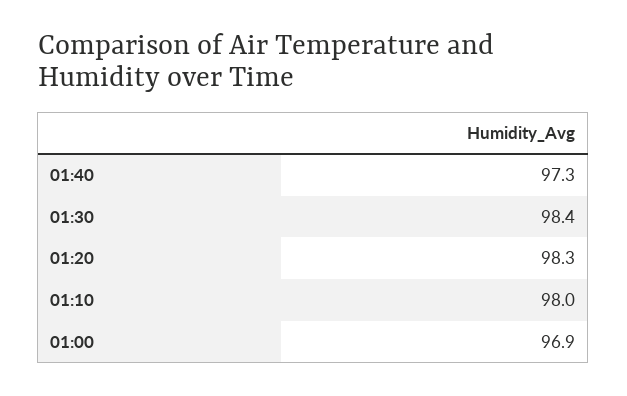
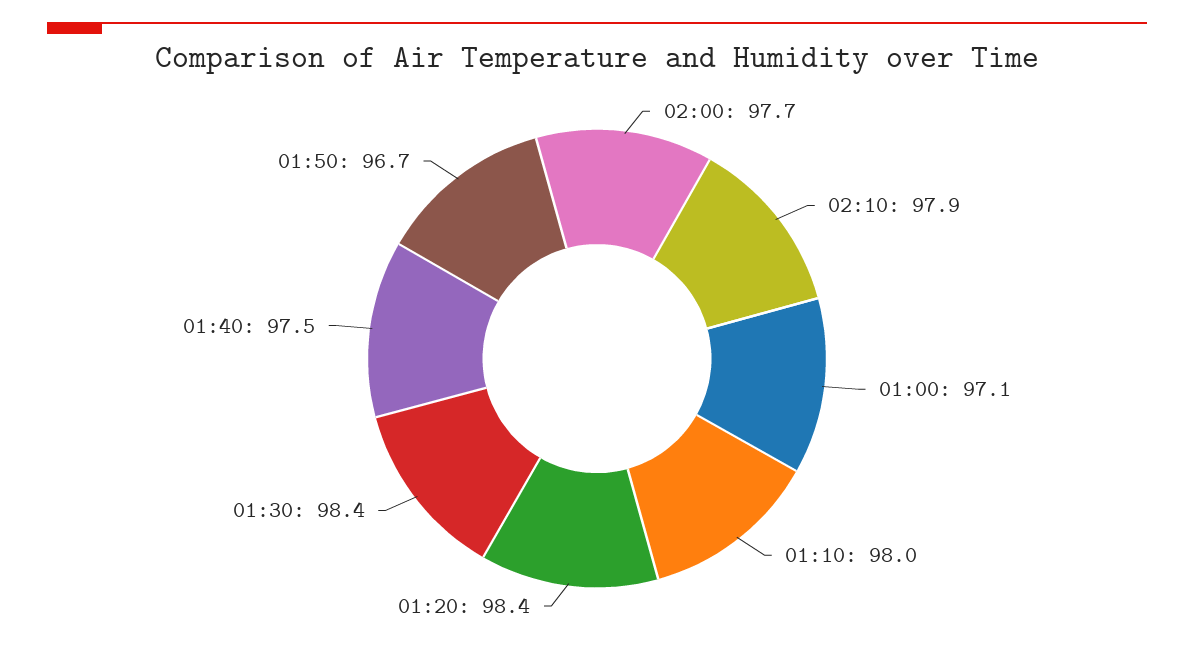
01:40: 97.3 -> 97.5
01:20: 98.3 -> 98.4
01:00: 96.9 -> 97.1
02:00: none -> 97.7
02:10: none -> 97.9
01:50: none -> 96.7

